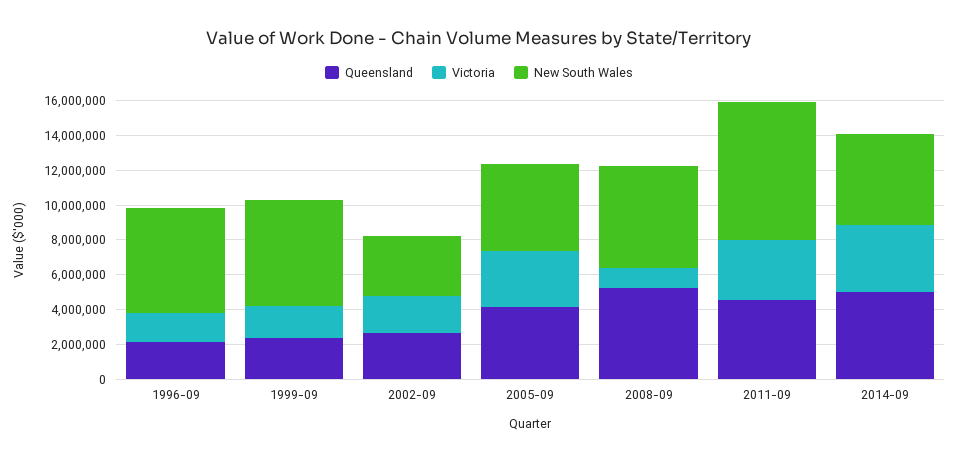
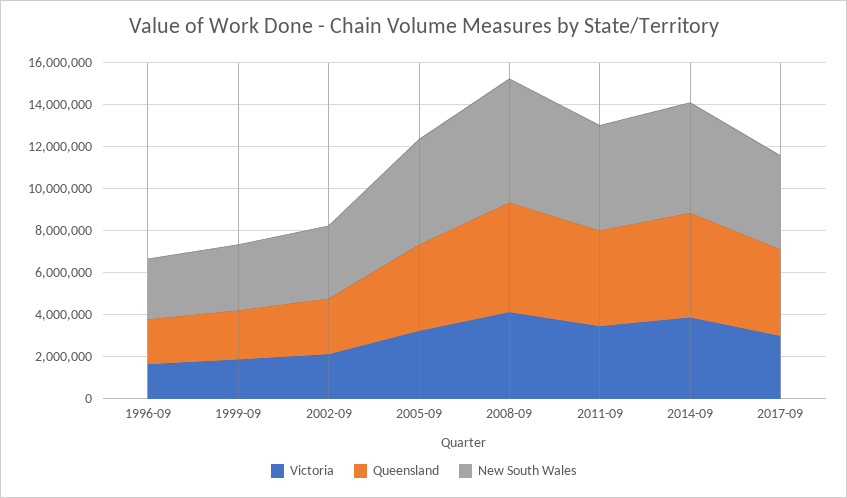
New South Wales, 1996-09: 6000000 -> 3000000
New South Wales, 1999-09: 6000000 -> 3000000
Victoria, 2008-09: 1000000 -> 4000000
New South Wales, 2011-09: 8000000 -> 5000000
Victoria, 2017-09: none -> 3000000
Queensland, 2017-09: none -> 4000000
New South Wales, 2017-09: none -> 4500000

